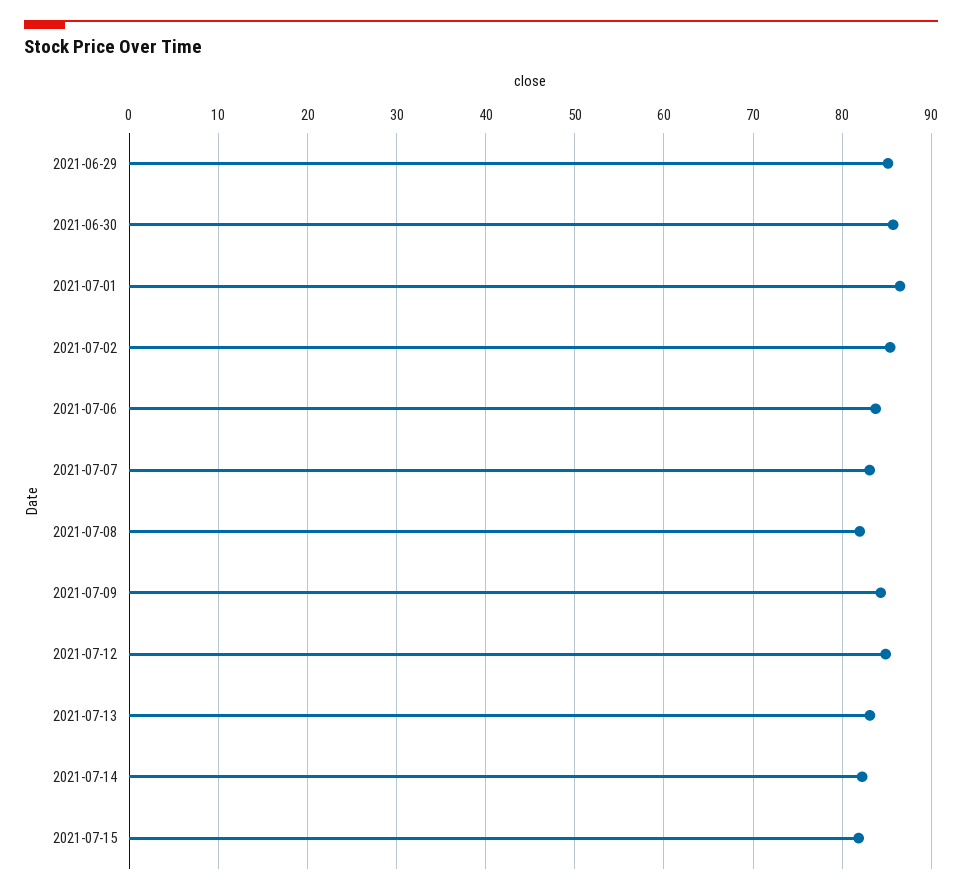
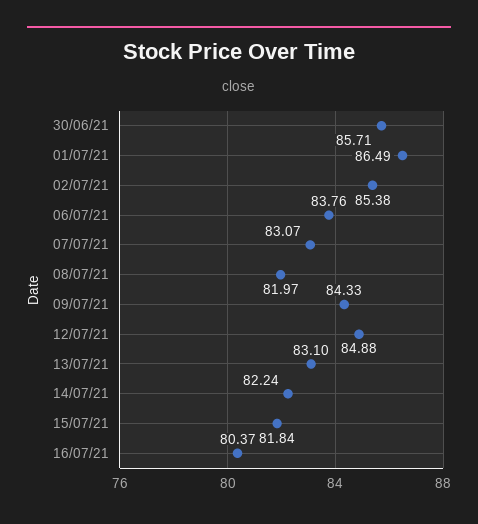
2021-06-29: 85 -> none
16/07/21: none -> 80.37

